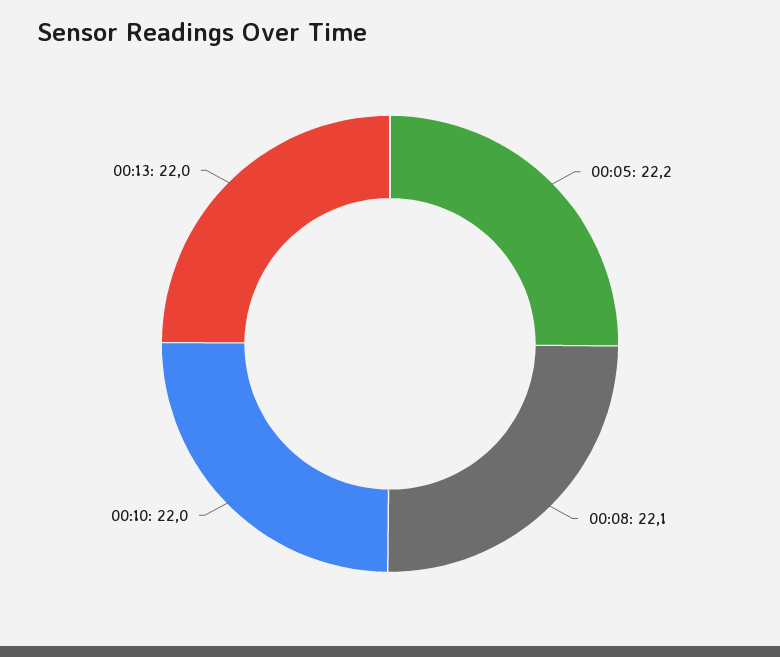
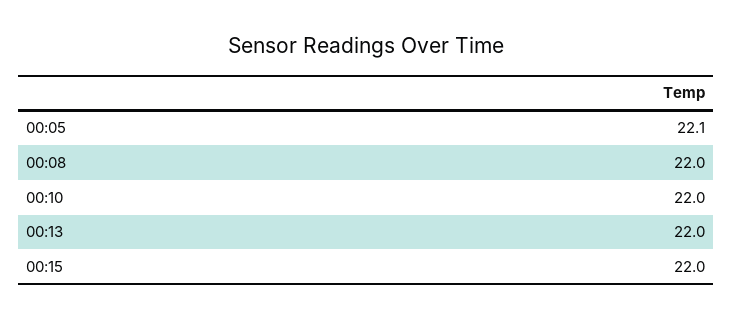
00:05: 22.2 -> 22.1
00:08: 22.1 -> 22
00:15: none -> 22

